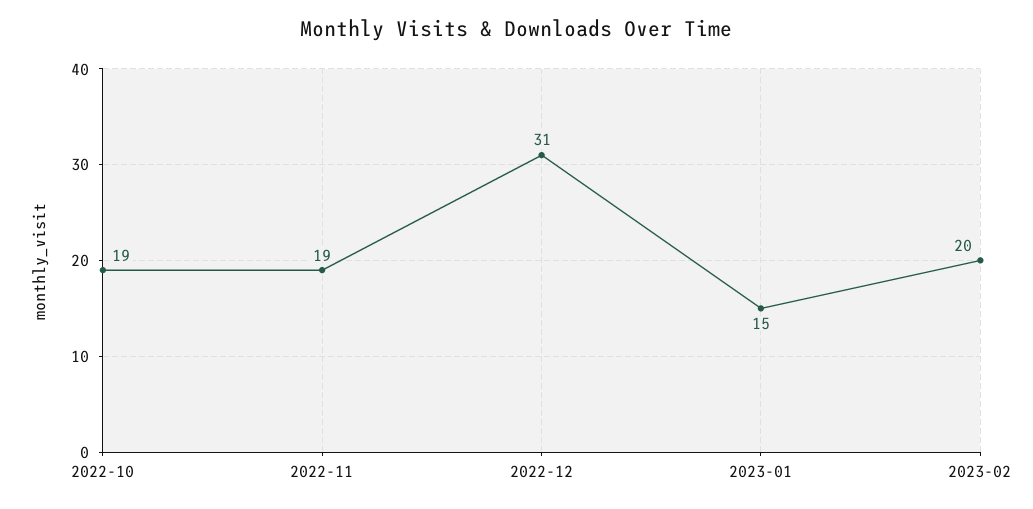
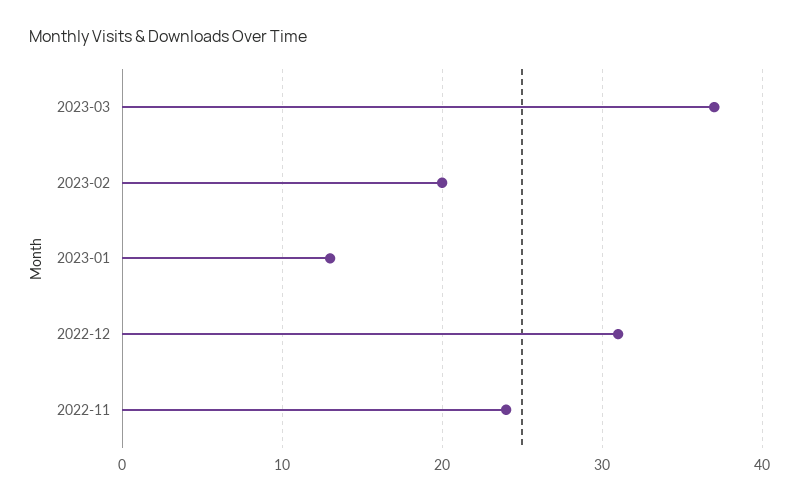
2022-10: 19 -> none
2022-11: 19 -> 24
2023-01: 15 -> 13
2023-03: none -> 37

